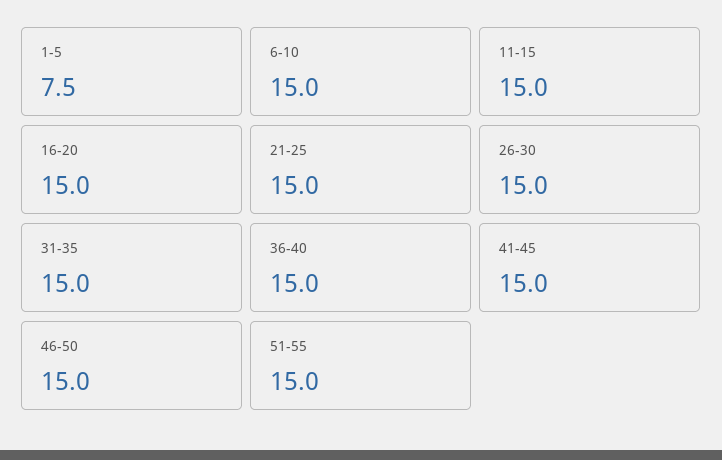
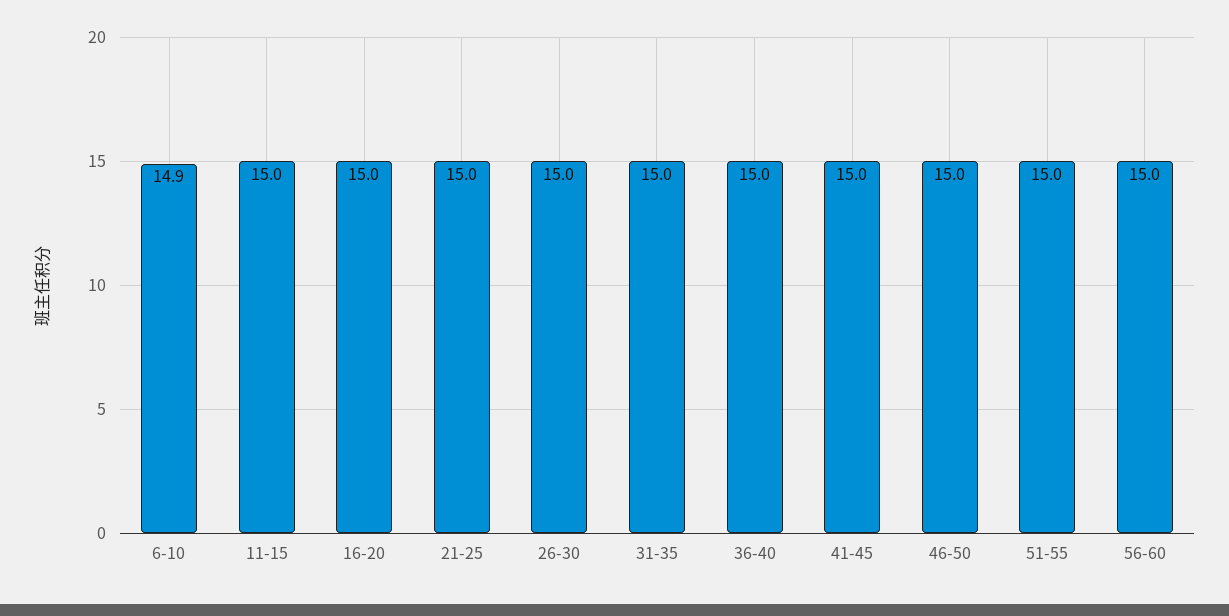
1-5: 7.5 -> none
6-10: 15 -> 14.9
56-60: none -> 15

